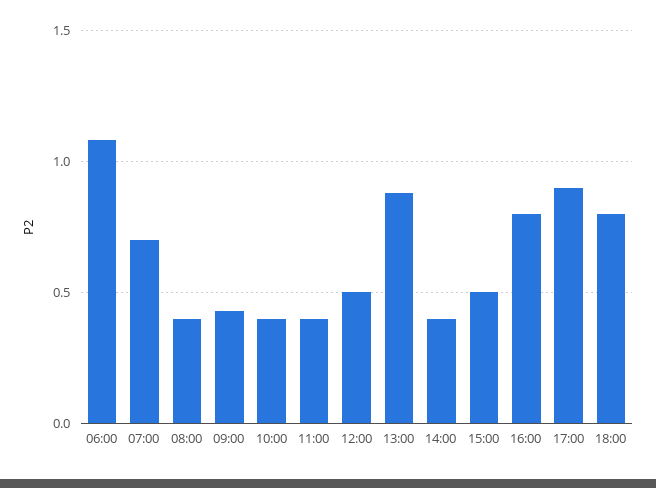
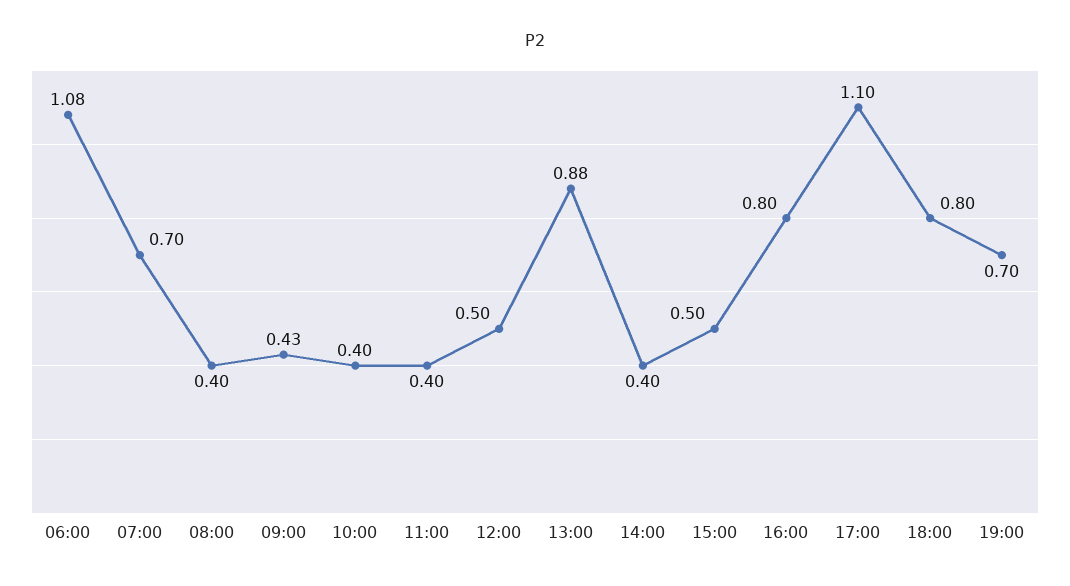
17:00: 0.9 -> 1.1
19:00: none -> 0.7

